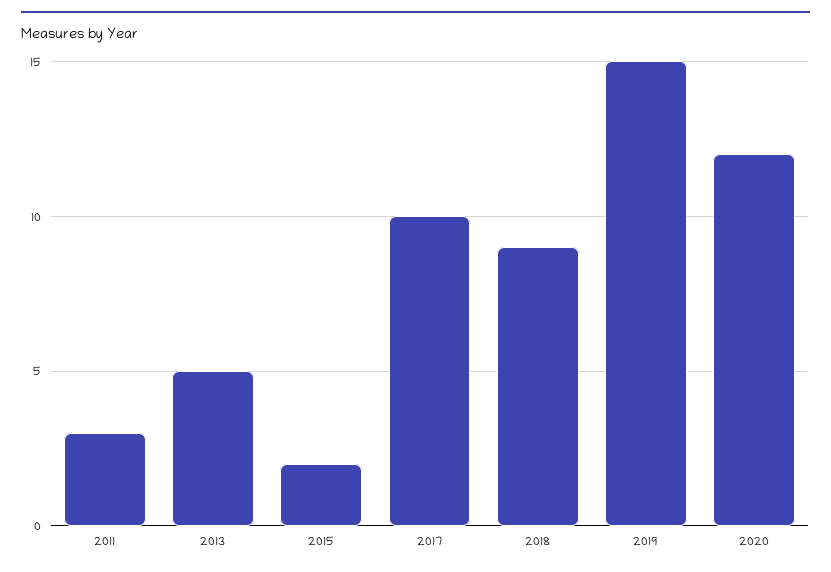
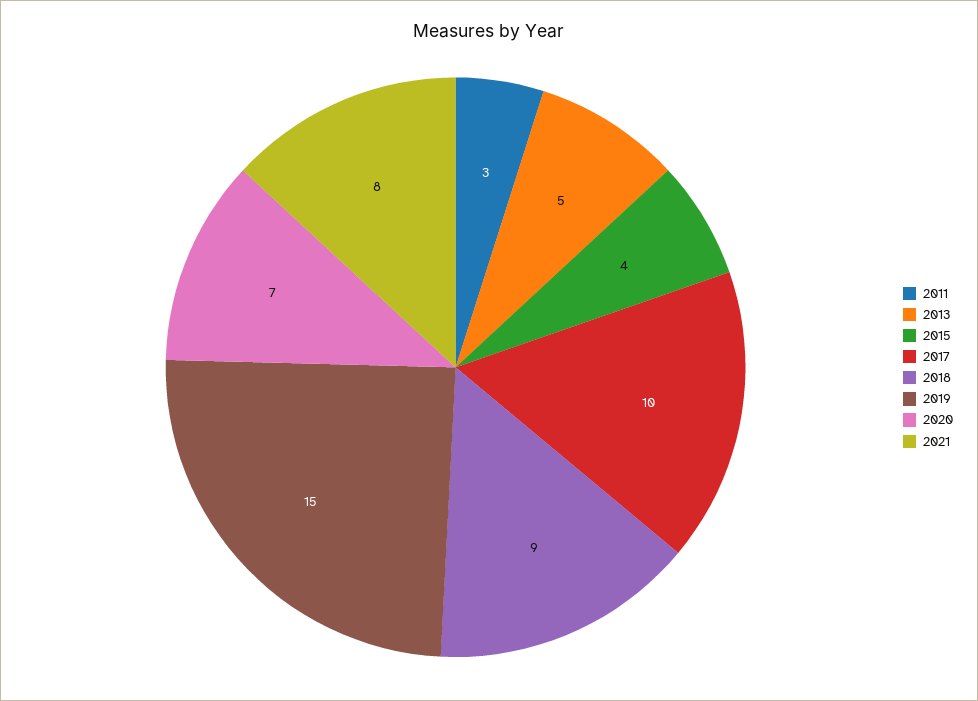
2015: 2 -> 4
2020: 12 -> 7
2021: none -> 8

